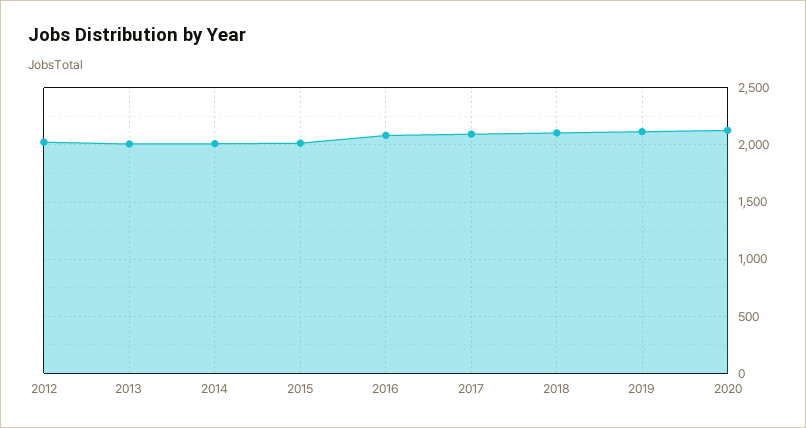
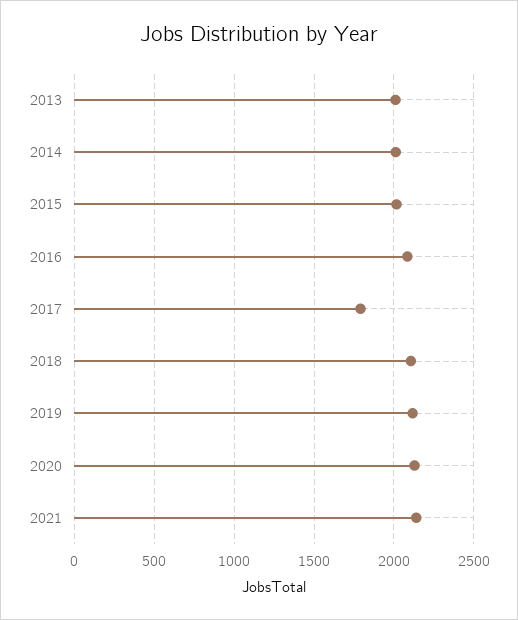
2012: 2000 -> none
2017: 2100 -> 1800
2021: none -> 2150

